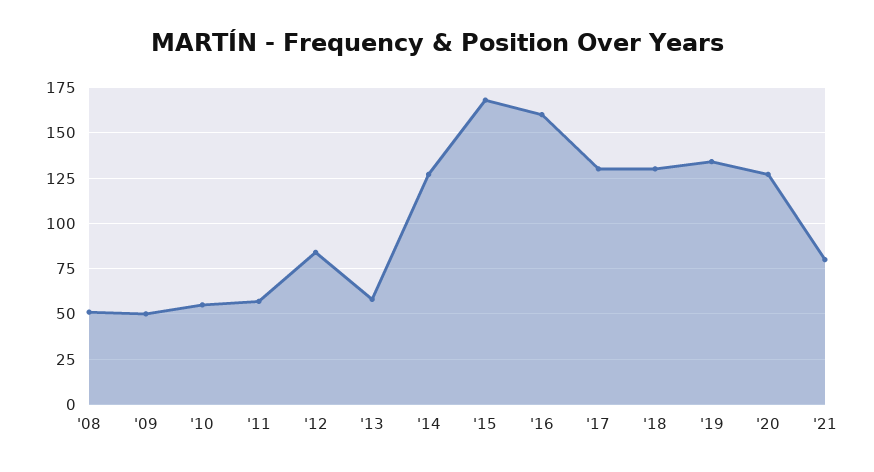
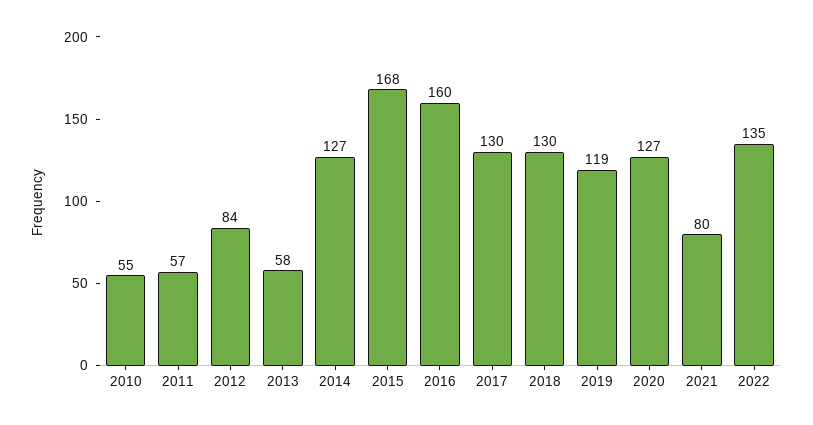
'08: 50 -> none
'09: 50 -> none
'19: 135 -> 119
2022: none -> 135

